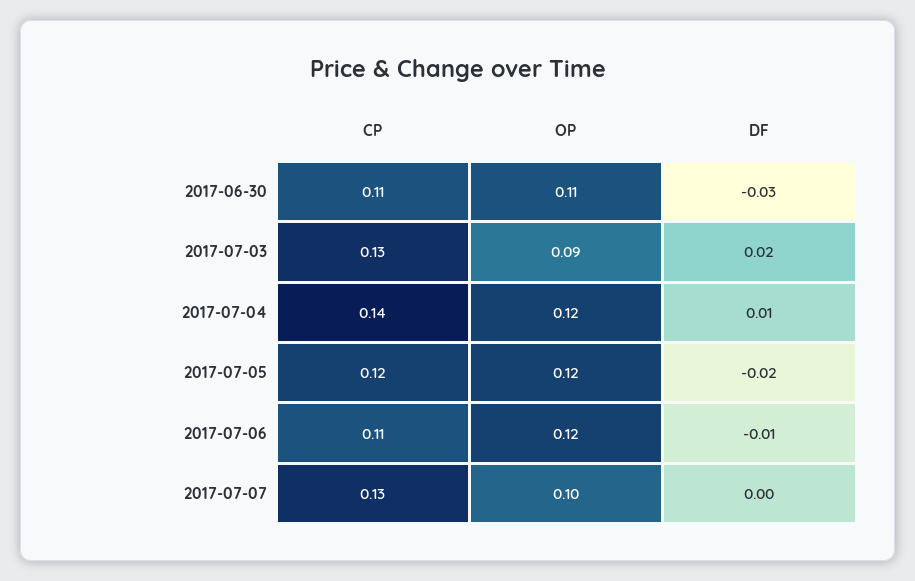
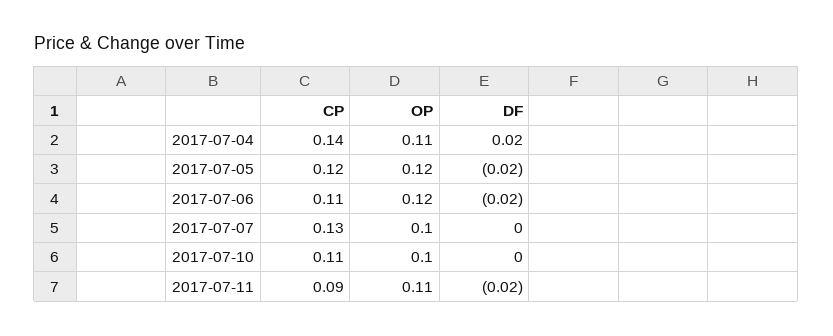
CP, 2017-06-30: 0.11 -> none
OP, 2017-06-30: 0.11 -> none
DF, 2017-06-30: -0.03 -> none
CP, 2017-07-03: 0.13 -> none
OP, 2017-07-03: 0.09 -> none
DF, 2017-07-03: 0.02 -> none
OP, 2017-07-04: 0.12 -> 0.11
DF, 2017-07-04: 0.01 -> 0.02
DF, 2017-07-06: -0.01 -> -0.02
CP, 2017-07-10: none -> 0.11
OP, 2017-07-10: none -> 0.1
DF, 2017-07-10: none -> 0
CP, 2017-07-11: none -> 0.09
OP, 2017-07-11: none -> 0.11
DF, 2017-07-11: none -> -0.02

